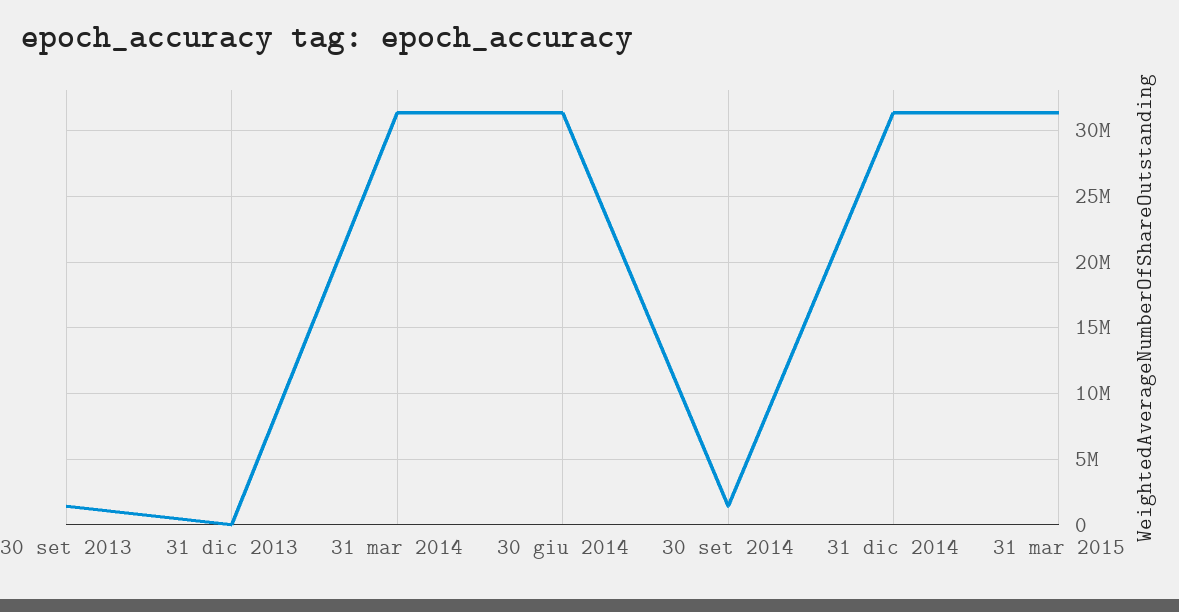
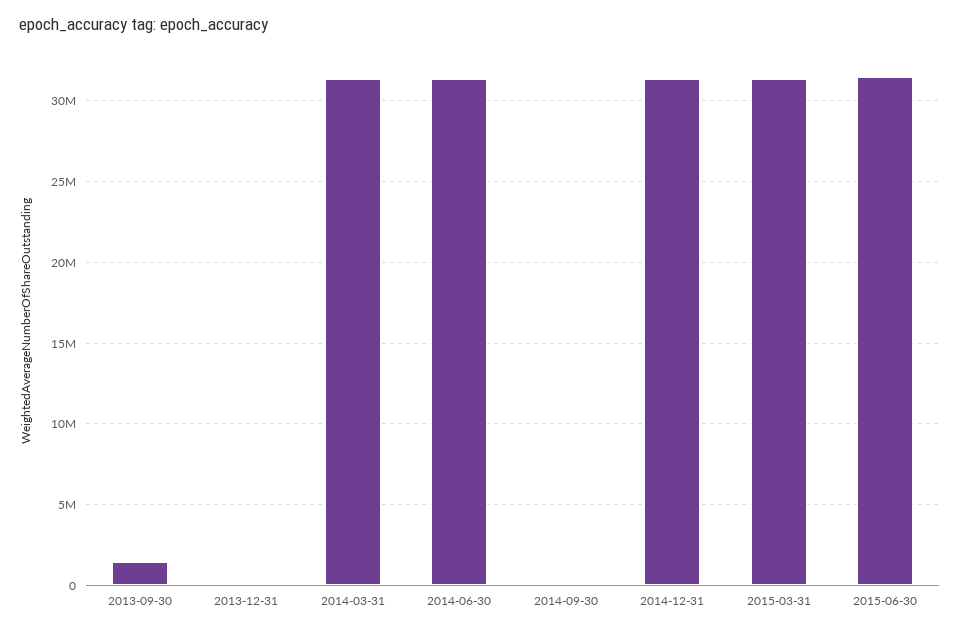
30 set 2014: 1500000 -> 0
2015-06-30: none -> 31500000

